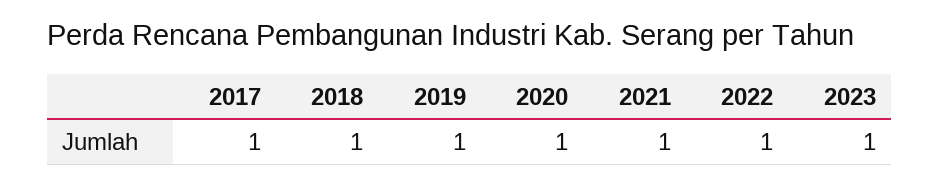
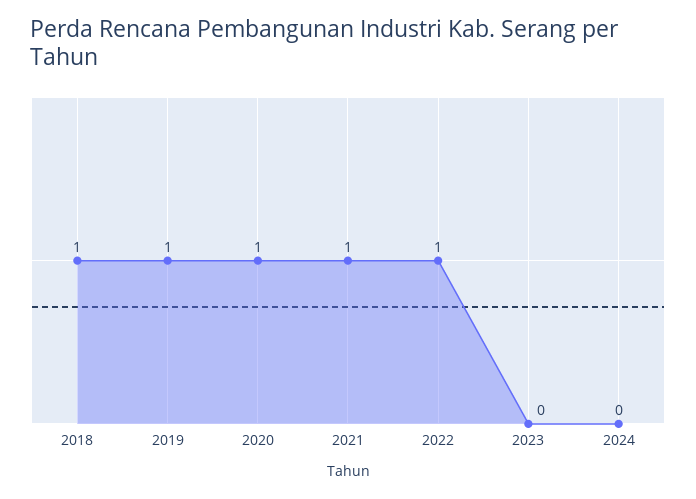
2017: 1 -> none
2023: 1 -> 0
2024: none -> 0

